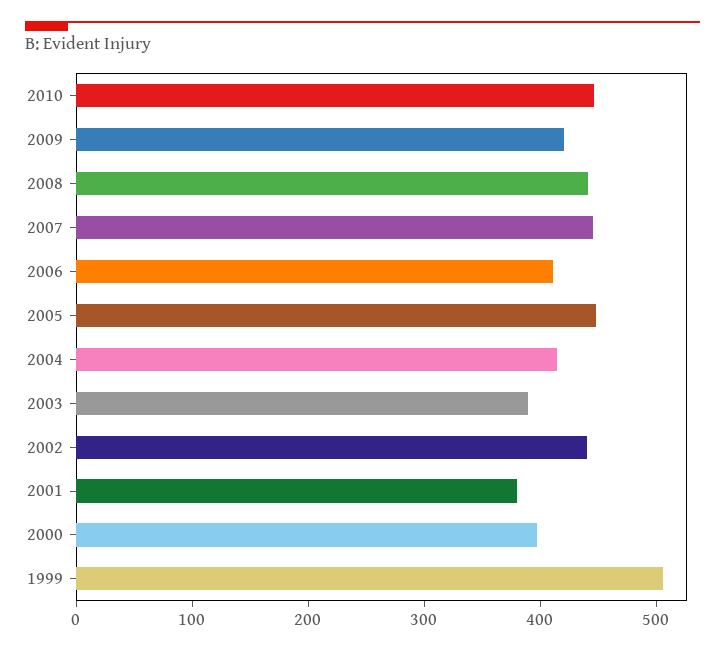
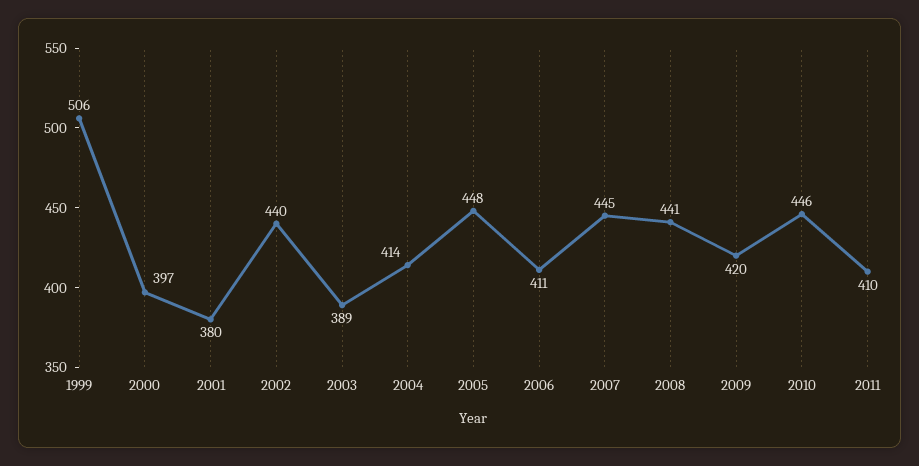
2011: none -> 410

